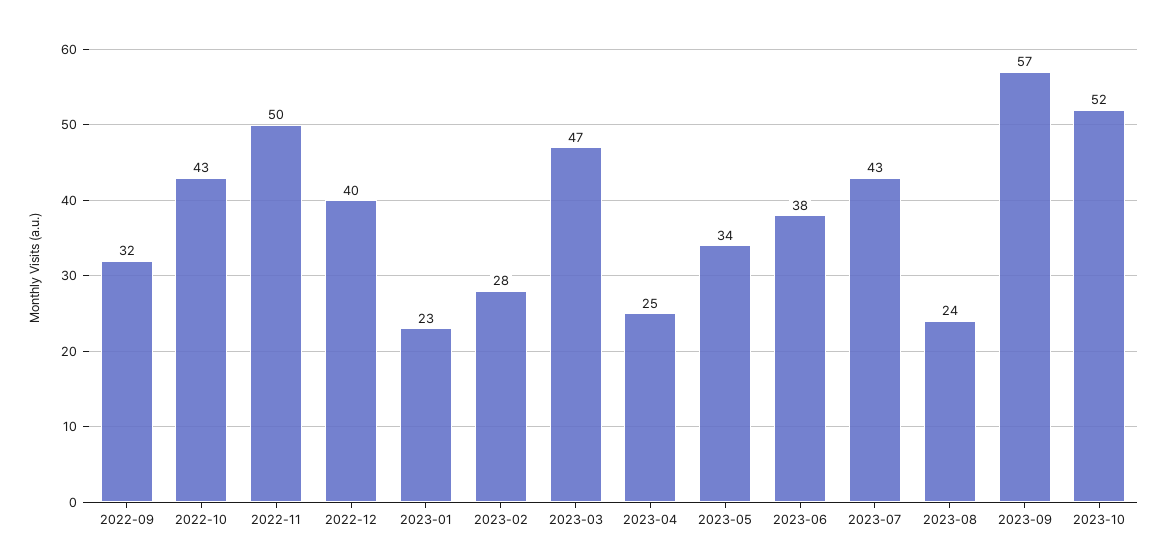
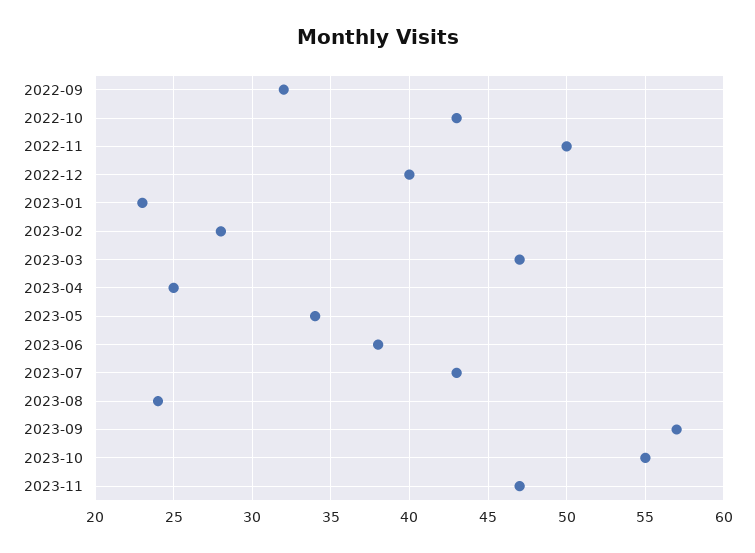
2023-10: 52 -> 55
2023-11: none -> 47

